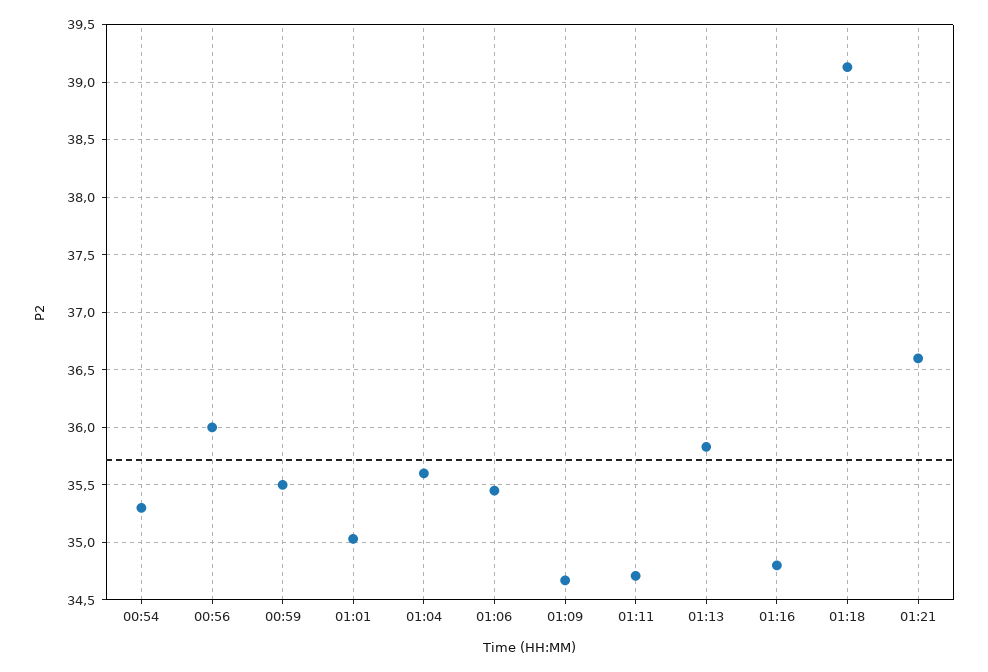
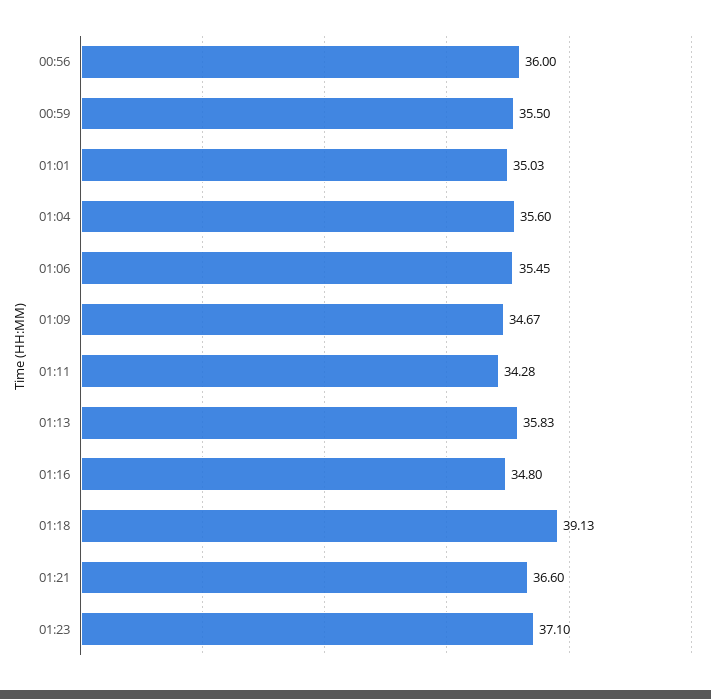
00:54: 35.3 -> none
01:11: 34.7 -> 34.28
01:23: none -> 37.1

